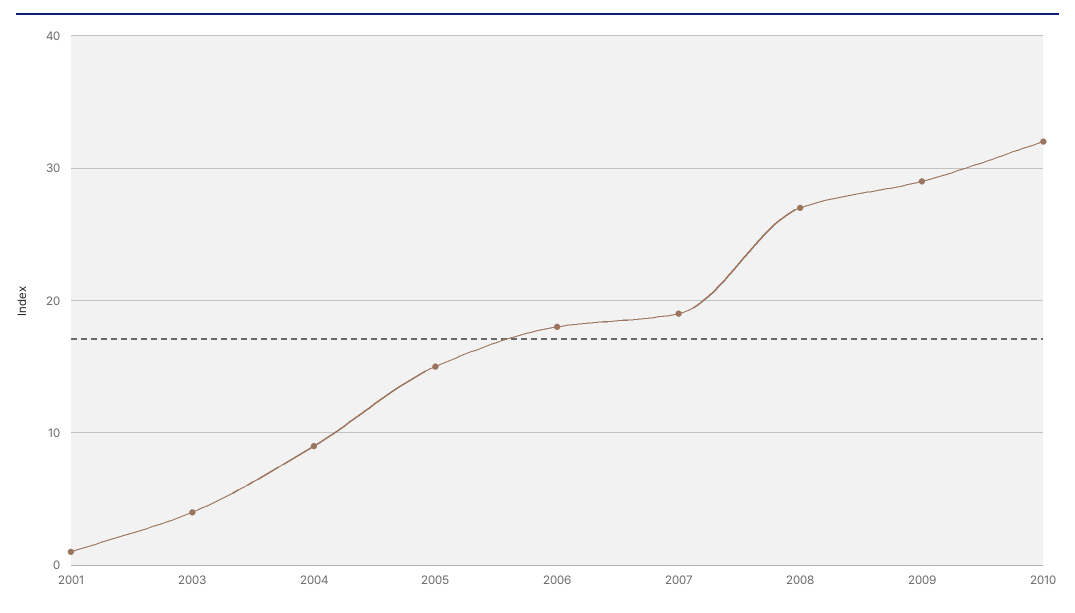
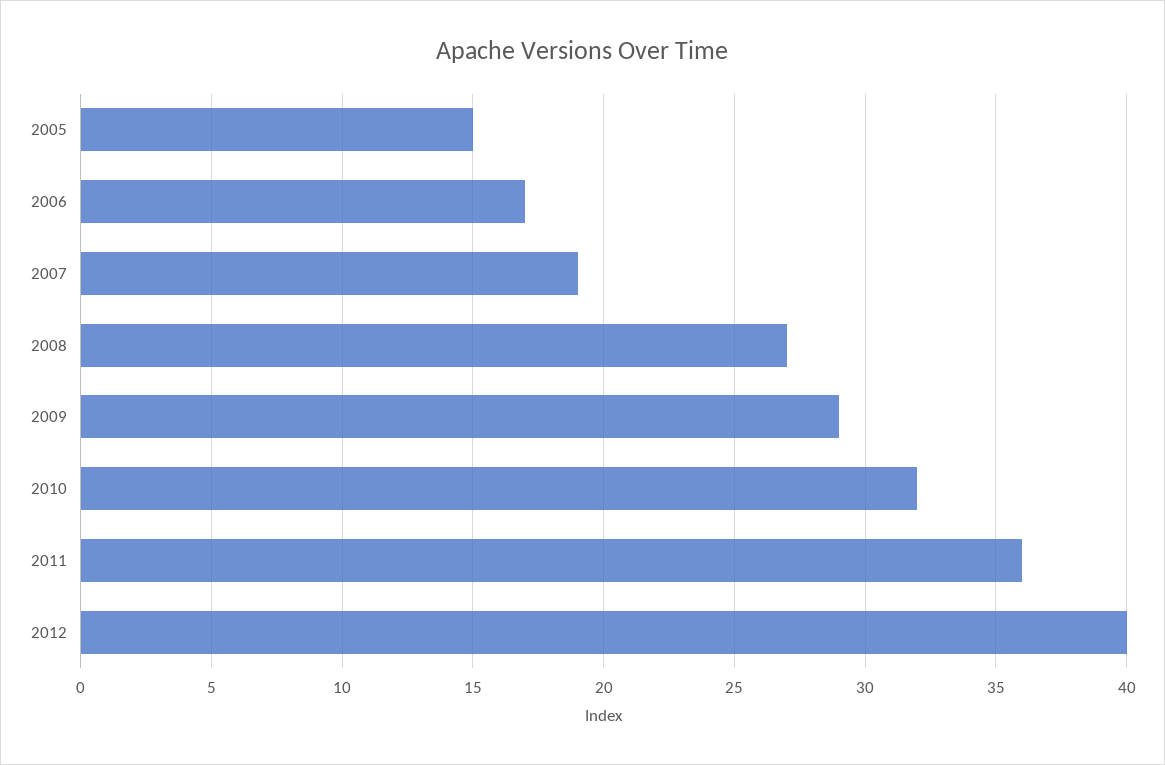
2001: 1 -> none
2003: 4 -> none
2004: 9 -> none
2006: 18 -> 17
2011: none -> 36
2012: none -> 40

